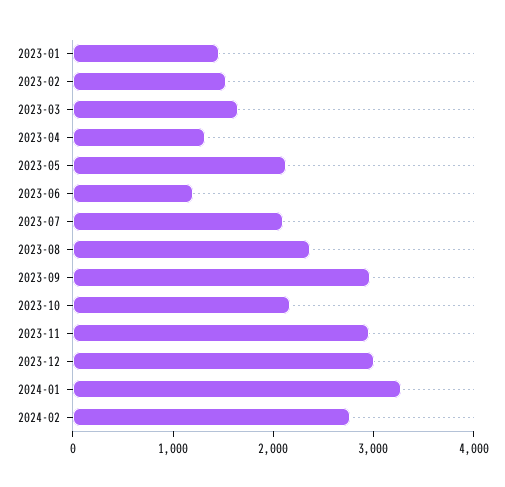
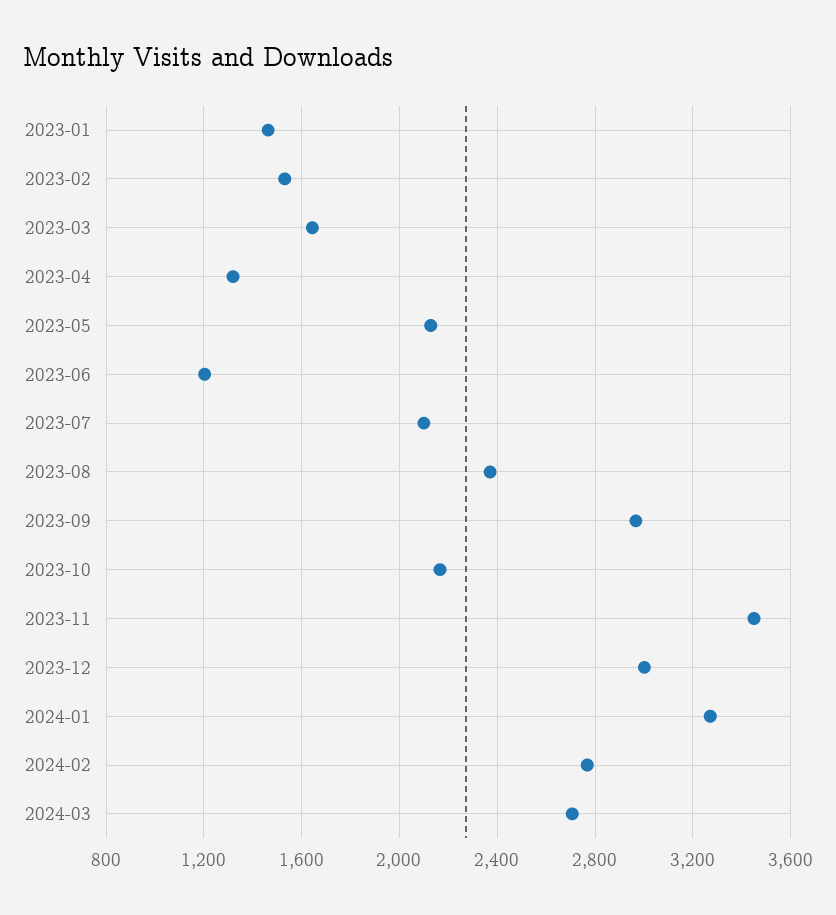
2023-11: 3000 -> 3450
2024-03: none -> 2700

